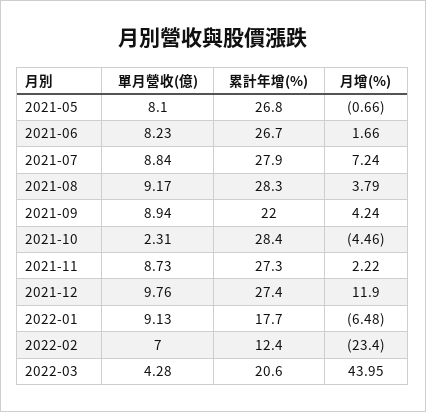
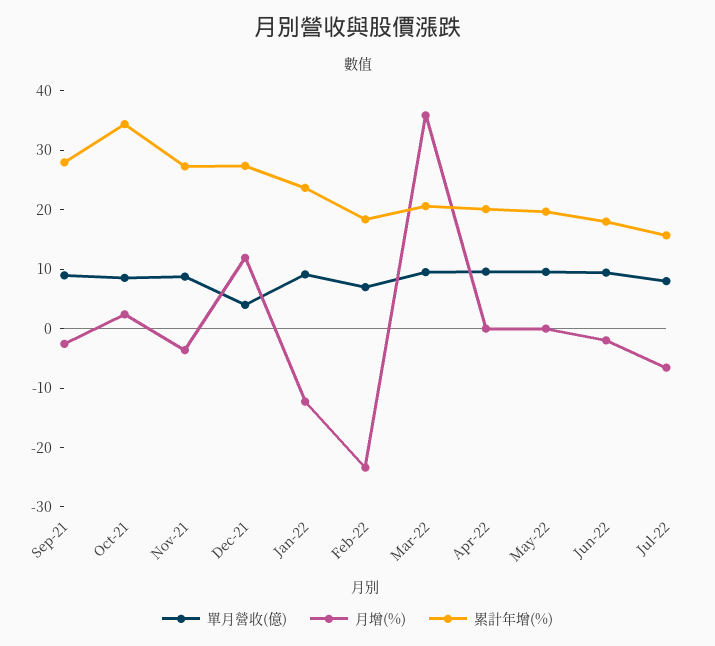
單月營收(億), 2021-05: 8.1 -> none
累計年增(%), 2021-05: 26.8 -> none
月增(%), 2021-05: -0.66 -> none
單月營收(億), 2021-06: 8.23 -> none
累計年增(%), 2021-06: 26.7 -> none
月增(%), 2021-06: 1.66 -> none
單月營收(億), 2021-07: 8.84 -> none
累計年增(%), 2021-07: 27.9 -> none
月增(%), 2021-07: 7.24 -> none
單月營收(億), 2021-08: 9.17 -> none
累計年增(%), 2021-08: 28.3 -> none
月增(%), 2021-08: 3.79 -> none
累計年增(%), 2021-09: 22 -> 28
月增(%), 2021-09: 4.24 -> -2
單月營收(億), 2021-10: 2.31 -> 8
累計年增(%), 2021-10: 28.4 -> 34
月增(%), 2021-10: -4.46 -> 2
月增(%), 2021-11: 2.22 -> -4
單月營收(億), 2021-12: 9.76 -> 4
累計年增(%), 2022-01: 17.7 -> 24
月增(%), 2022-01: -6.48 -> -12
累計年增(%), 2022-02: 12.4 -> 18
單月營收(億), 2022-03: 4.28 -> 10
月增(%), 2022-03: 43.95 -> 36
單月營收(億), Apr-22: none -> 10
月增(%), Apr-22: none -> 0
累計年增(%), Apr-22: none -> 20
單月營收(億), May-22: none -> 10
月增(%), May-22: none -> 0
累計年增(%), May-22: none -> 20
單月營收(億), Jun-22: none -> 10
月增(%), Jun-22: none -> -2
累計年增(%), Jun-22: none -> 18
單月營收(億), Jul-22: none -> 8
月增(%), Jul-22: none -> -6
累計年增(%), Jul-22: none -> 16

